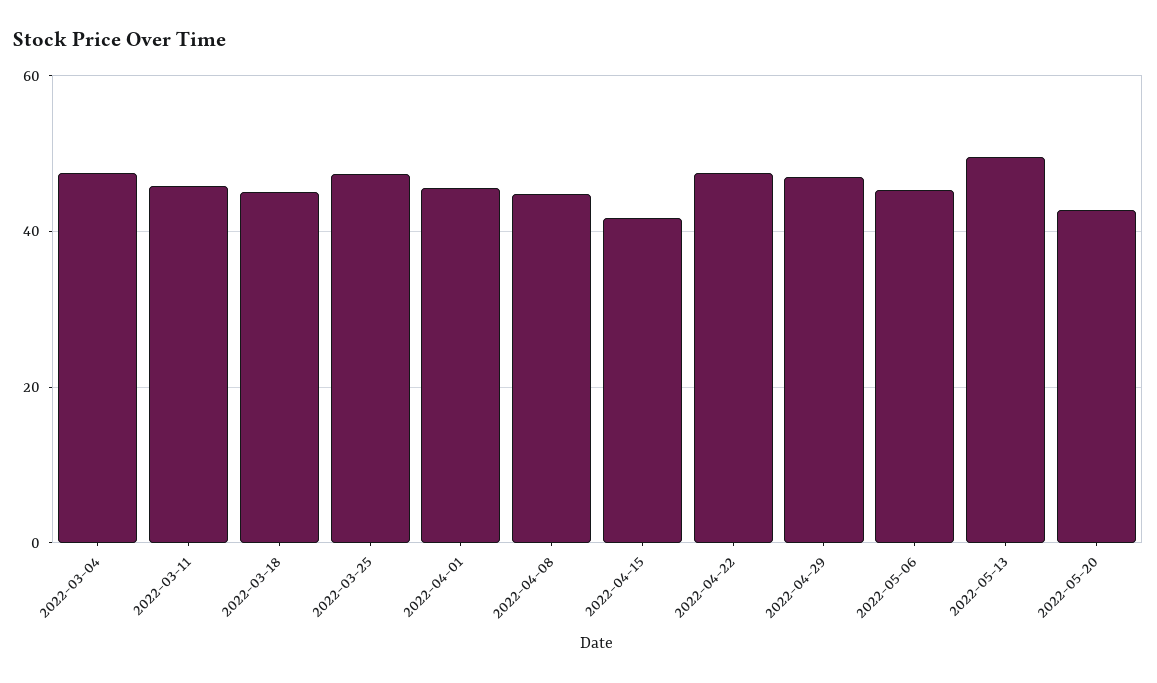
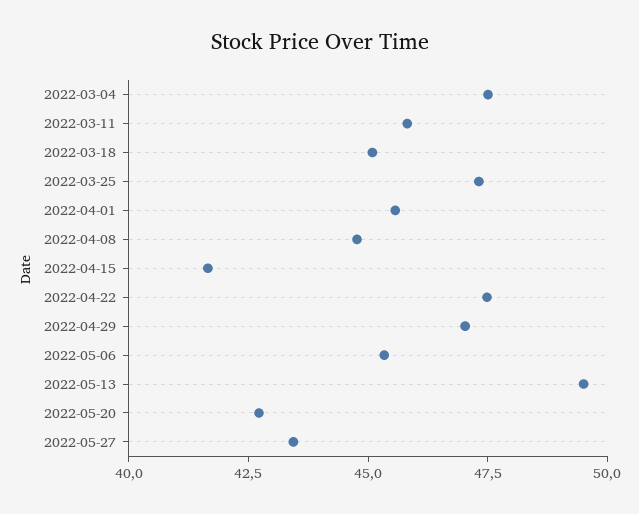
2022-05-27: none -> 43.5

